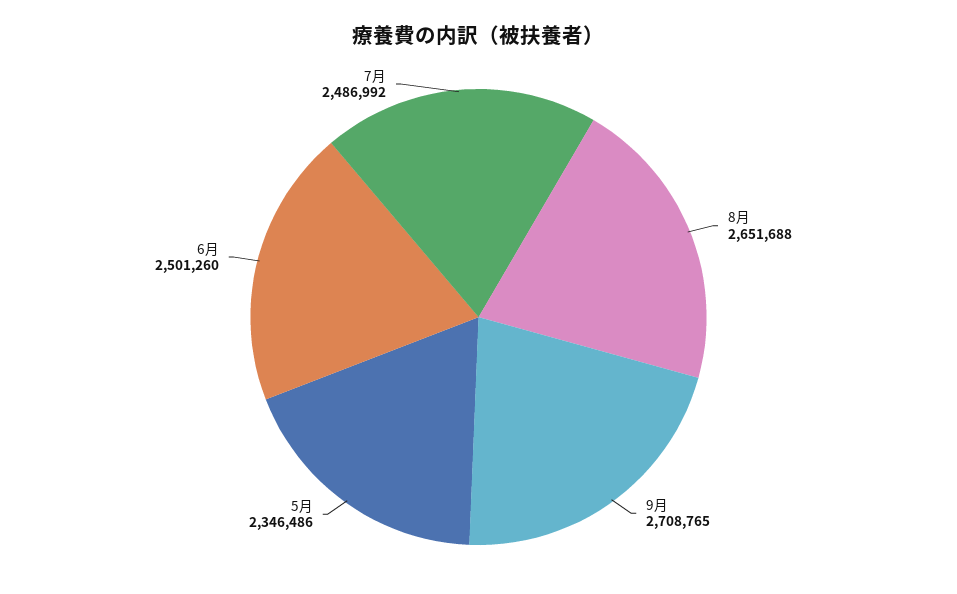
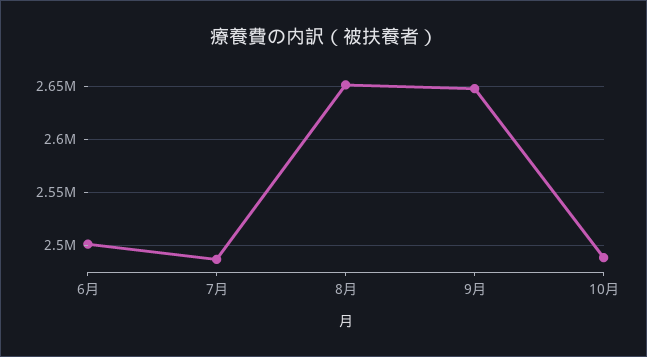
9月: 2708765 -> 2650000
5月: 2346486 -> none
10月: none -> 2490000

